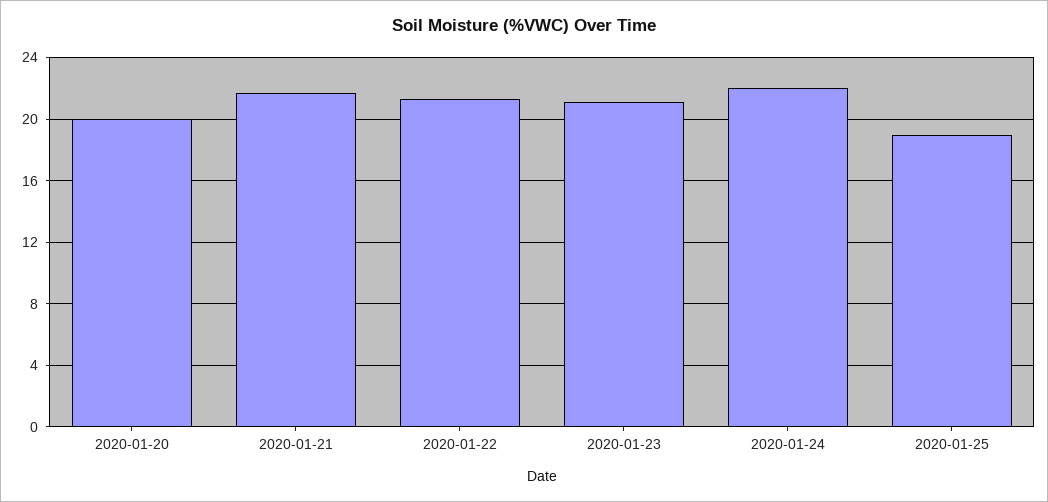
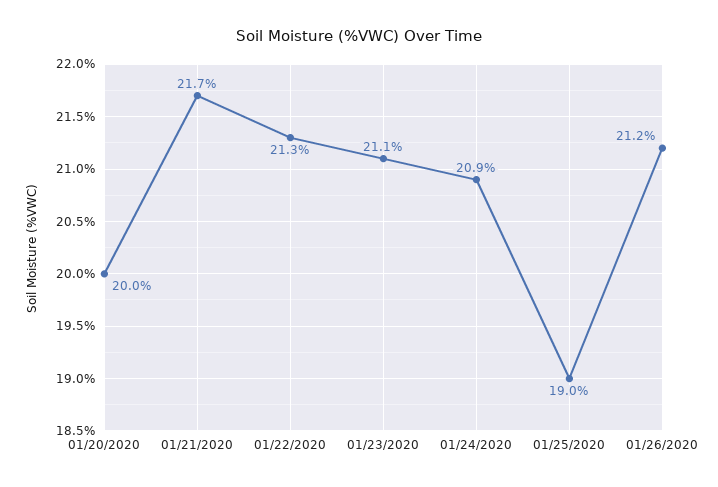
2020-01-24: 22 -> 20.9
01/26/2020: none -> 21.2

